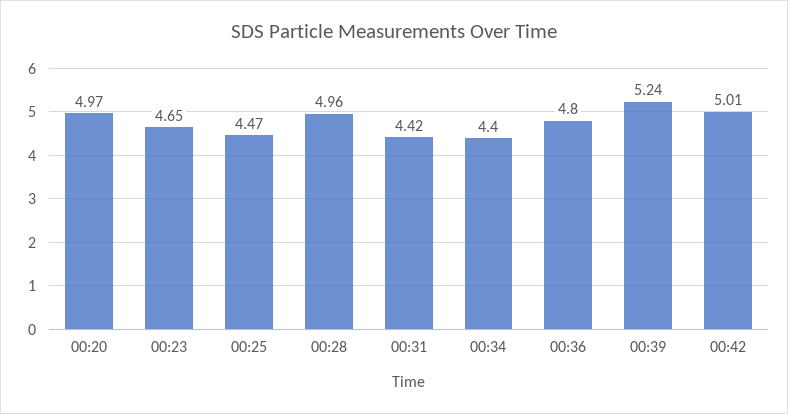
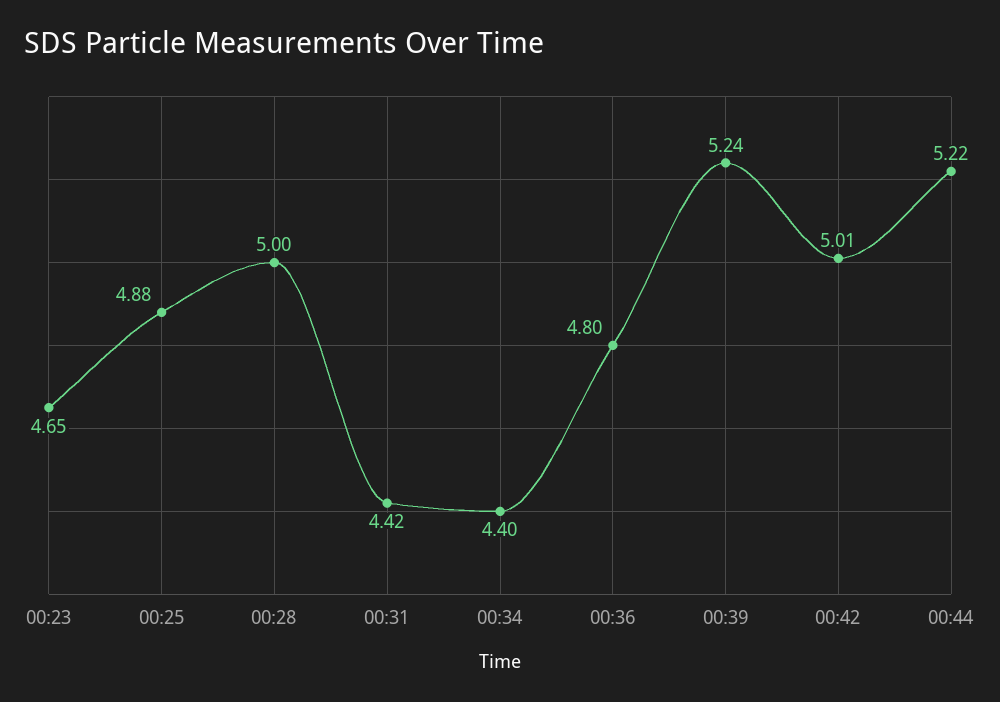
00:20: 4.97 -> none
00:25: 4.47 -> 4.88
00:28: 4.96 -> 5
00:44: none -> 5.22

